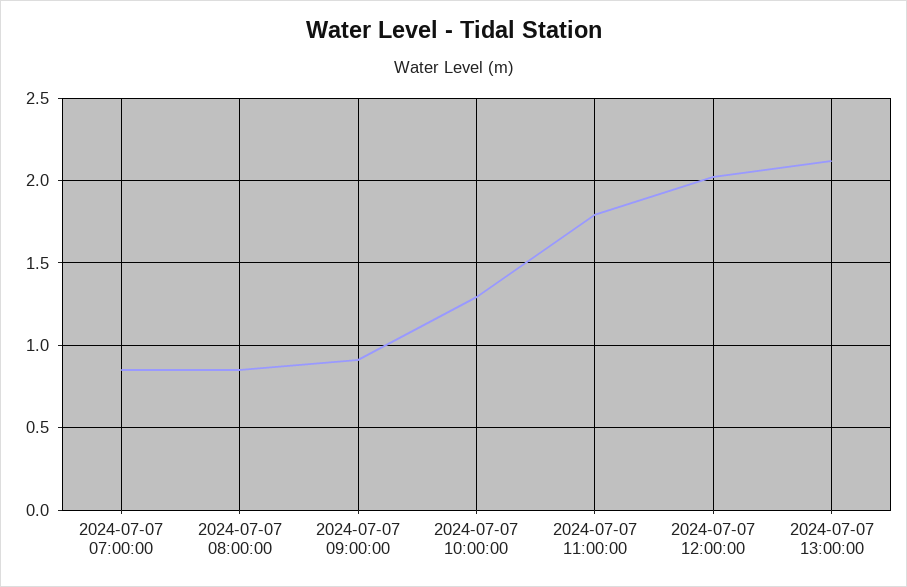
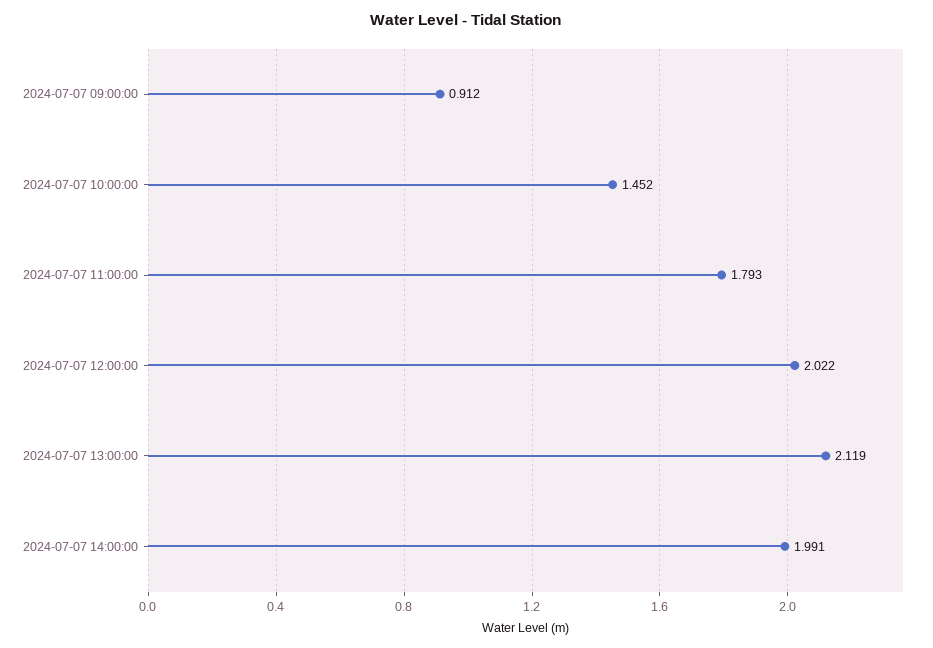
2024-07-07 07:00:00: 0.85 -> none
2024-07-07 08:00:00: 0.85 -> none
2024-07-07 10:00:00: 1.3 -> 1.452
2024-07-07 14:00:00: none -> 1.991

